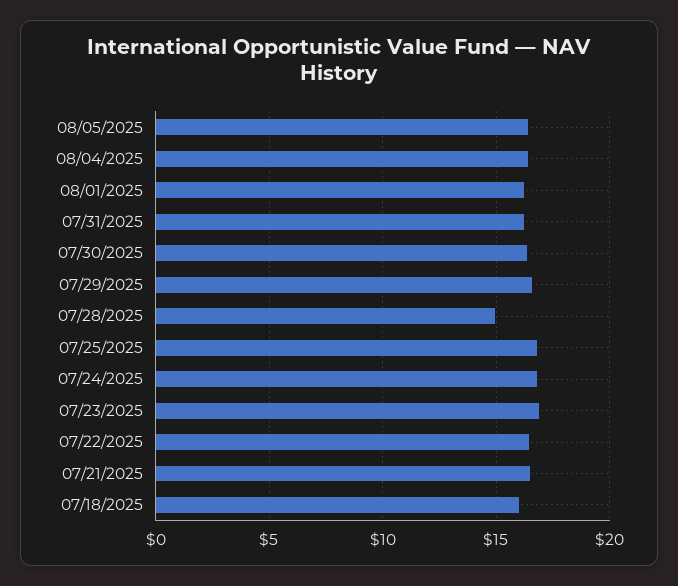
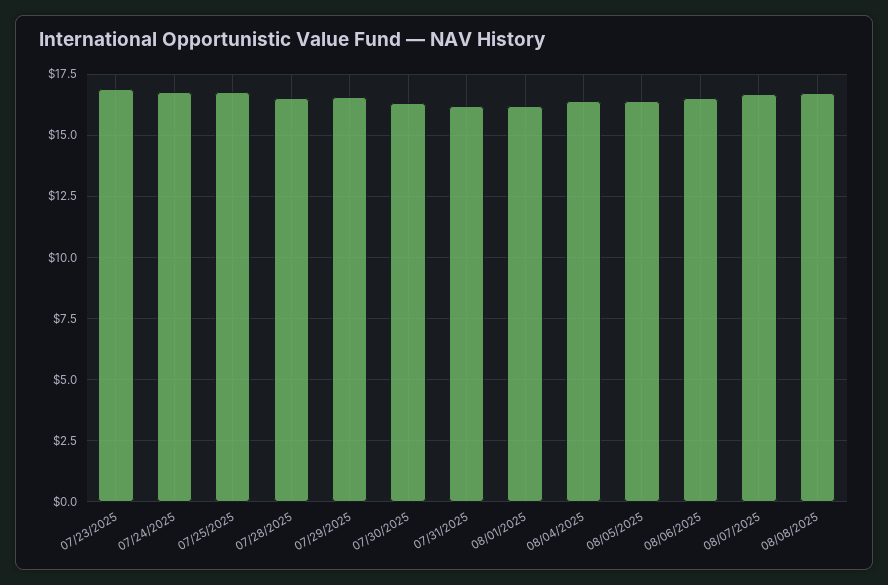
07/28/2025: 15 -> 16.5
07/22/2025: 16.5 -> none
07/21/2025: 16.5 -> none
07/18/2025: 16 -> none
08/06/2025: none -> 16.5
08/07/2025: none -> 16.75
08/08/2025: none -> 16.75

